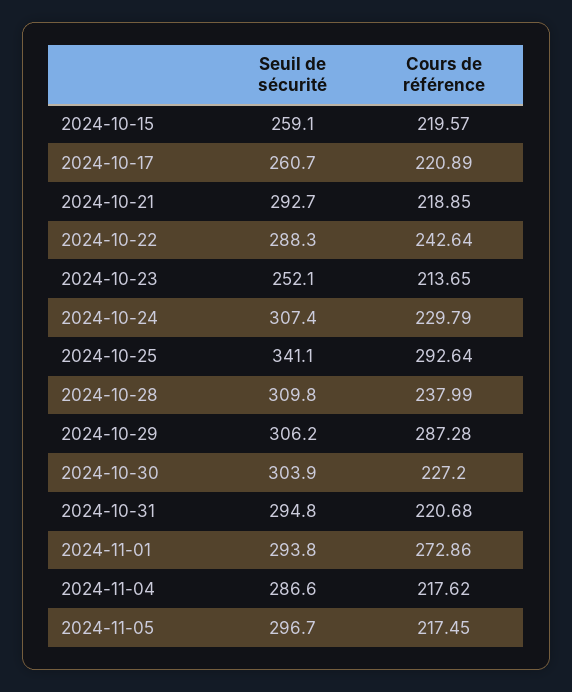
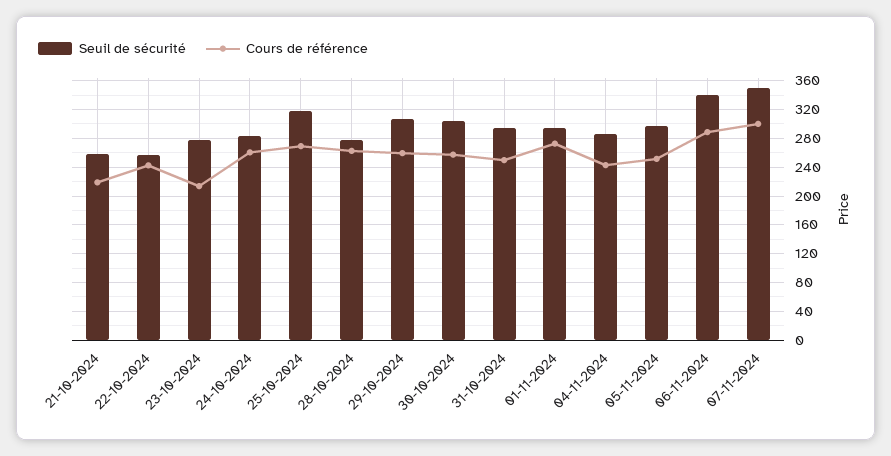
Seuil de sécurité, 2024-10-15: 259.1 -> none
Cours de référence, 2024-10-15: 219.57 -> none
Seuil de sécurité, 2024-10-17: 260.7 -> none
Cours de référence, 2024-10-17: 220.89 -> none
Seuil de sécurité, 2024-10-21: 292.7 -> 260
Seuil de sécurité, 2024-10-22: 288.3 -> 260
Seuil de sécurité, 2024-10-23: 252.1 -> 280
Seuil de sécurité, 2024-10-24: 307.4 -> 280
Cours de référence, 2024-10-24: 229.79 -> 260
Seuil de sécurité, 2024-10-25: 341.1 -> 320
Cours de référence, 2024-10-25: 292.64 -> 270
Seuil de sécurité, 2024-10-28: 309.8 -> 280
Cours de référence, 2024-10-28: 237.99 -> 260
Cours de référence, 2024-10-29: 287.28 -> 260
Cours de référence, 2024-10-30: 227.2 -> 260
Cours de référence, 2024-10-31: 220.68 -> 250
Cours de référence, 2024-11-04: 217.62 -> 240
Cours de référence, 2024-11-05: 217.45 -> 250
Seuil de sécurité, 06-11-2024: none -> 340
Cours de référence, 06-11-2024: none -> 290
Seuil de sécurité, 07-11-2024: none -> 350
Cours de référence, 07-11-2024: none -> 300

